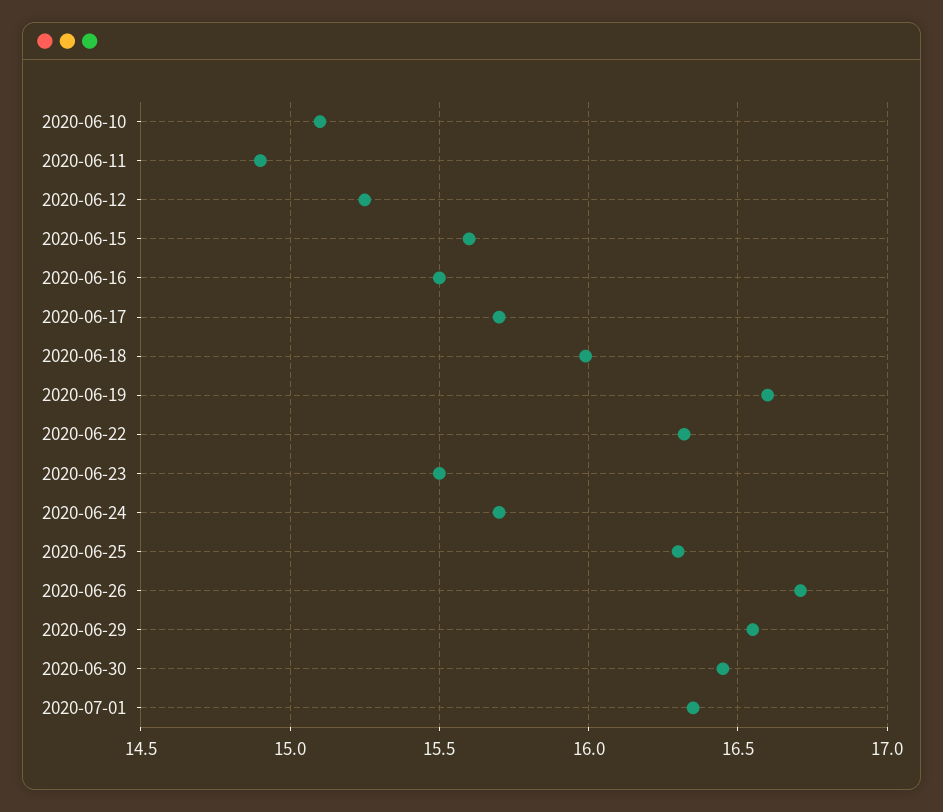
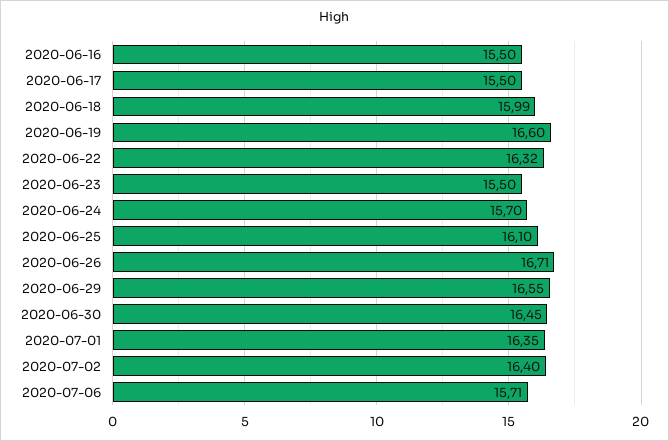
2020-06-10: 15.1 -> none
2020-06-11: 14.9 -> none
2020-06-12: 15.25 -> none
2020-06-15: 15.6 -> none
2020-06-17: 15.7 -> 15.5
2020-06-25: 16.3 -> 16.1
2020-07-02: none -> 16.4
2020-07-06: none -> 15.71

